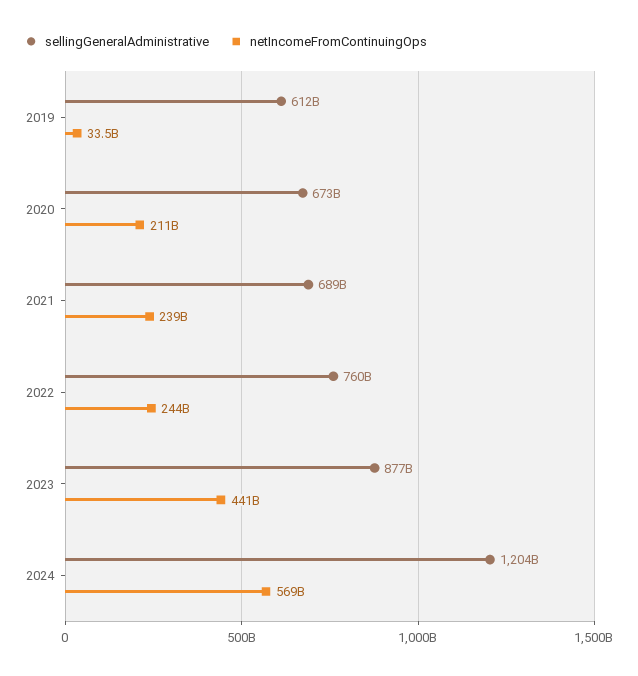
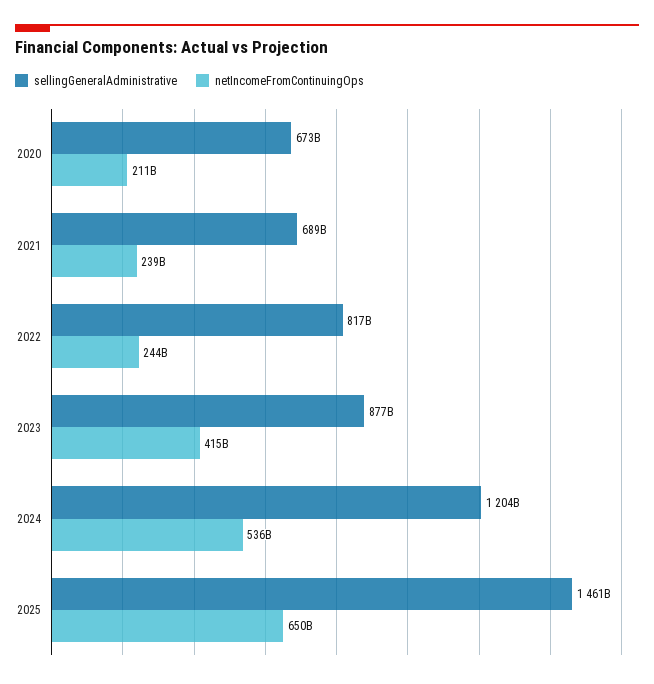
sellingGeneralAdministrative, 2019: 612000000000 -> none
netIncomeFromContinuingOps, 2019: 33500000000 -> none
sellingGeneralAdministrative, 2022: 760000000000 -> 817000000000
netIncomeFromContinuingOps, 2023: 441000000000 -> 415000000000
netIncomeFromContinuingOps, 2024: 569000000000 -> 536000000000
sellingGeneralAdministrative, 2025: none -> 1461000000000
netIncomeFromContinuingOps, 2025: none -> 650000000000

